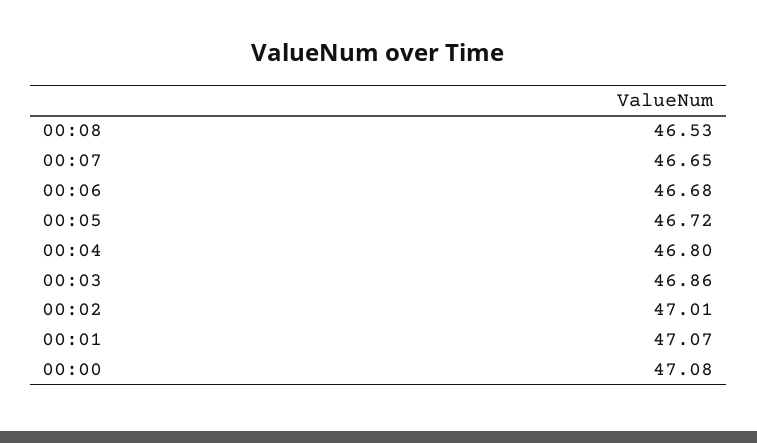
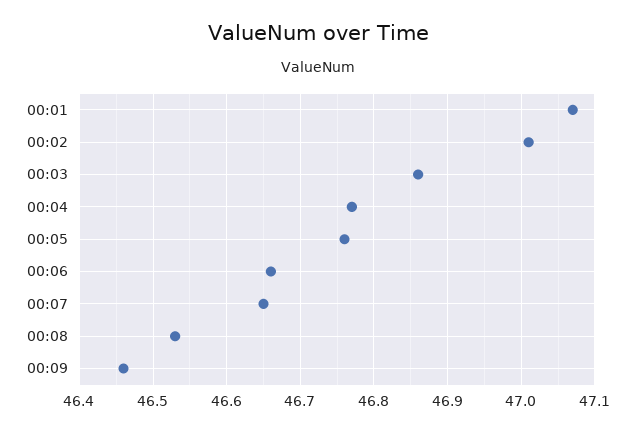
00:06: 46.68 -> 46.66
00:05: 46.72 -> 46.76
00:04: 46.8 -> 46.77
00:00: 47.08 -> none
00:09: none -> 46.46

